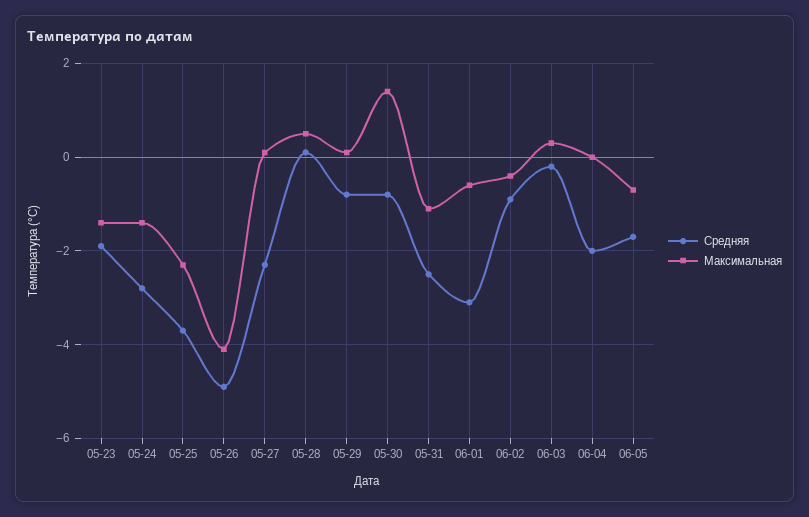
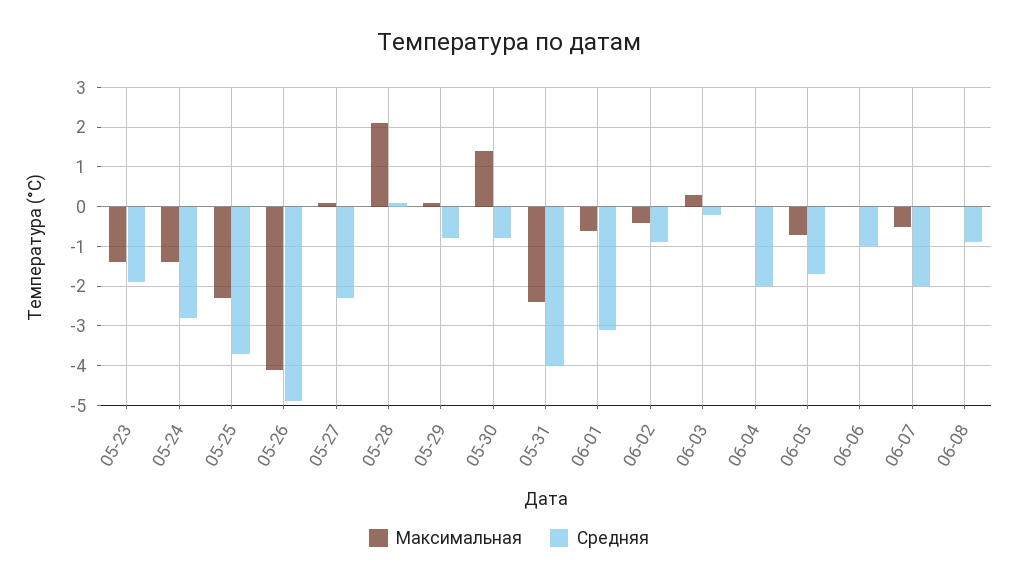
Максимальная, 05-28: 0.5 -> 2
Средняя, 05-31: -2.5 -> -4
Максимальная, 05-31: -1 -> -2.5
Максимальная, 06-06: none -> 0
Средняя, 06-06: none -> -1
Максимальная, 06-07: none -> -0.5
Средняя, 06-07: none -> -2
Максимальная, 06-08: none -> 0
Средняя, 06-08: none -> -1

